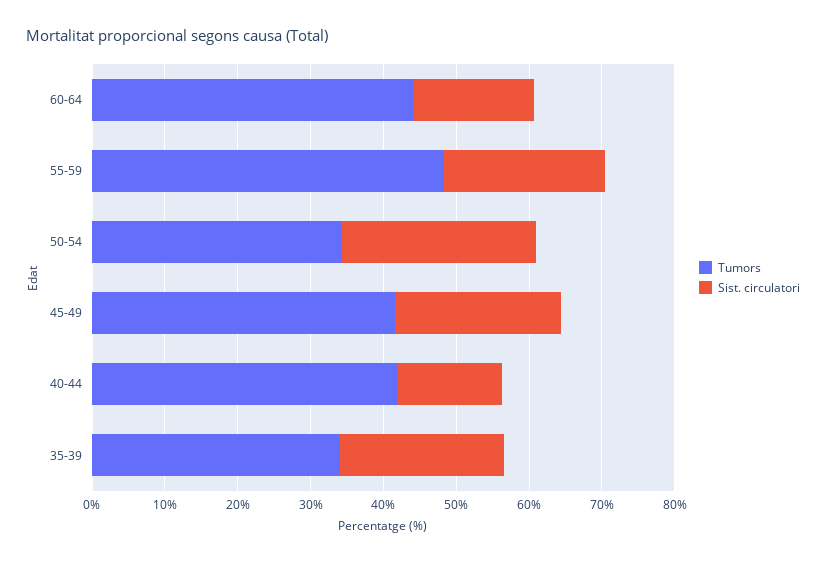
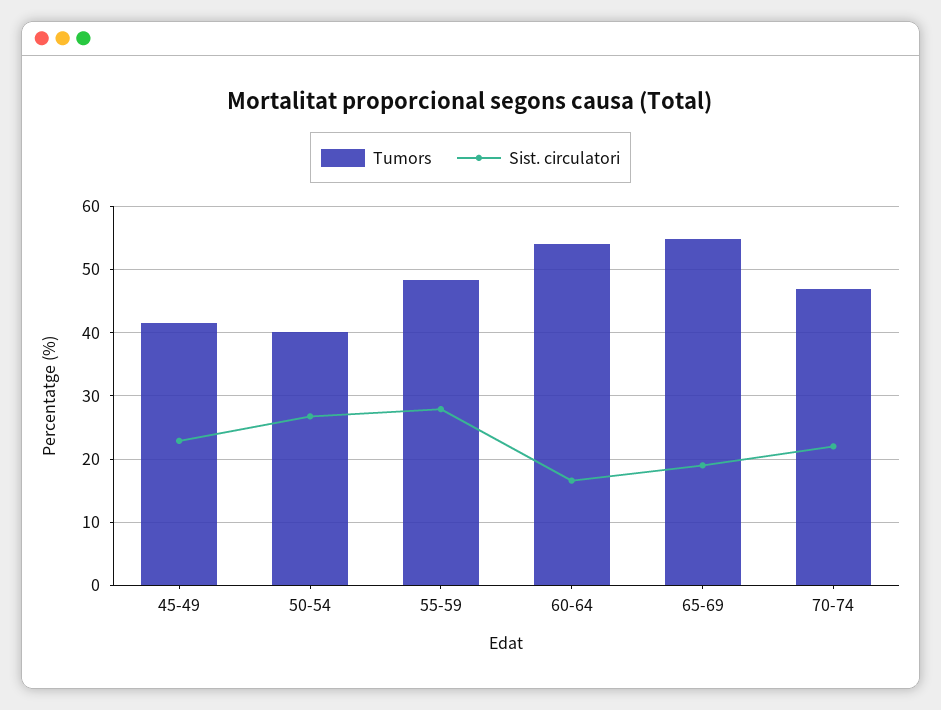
Tumors, 60-64: 44 -> 54
Sist. circulatori, 55-59: 22 -> 28
Tumors, 50-54: 34 -> 40
Tumors, 40-44: 42 -> none
Sist. circulatori, 40-44: 14 -> none
Tumors, 35-39: 34 -> none
Sist. circulatori, 35-39: 22 -> none
Tumors, 65-69: none -> 55
Sist. circulatori, 65-69: none -> 19
Tumors, 70-74: none -> 47
Sist. circulatori, 70-74: none -> 22

